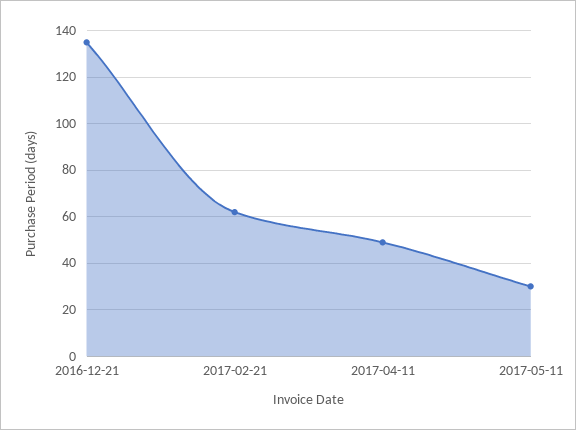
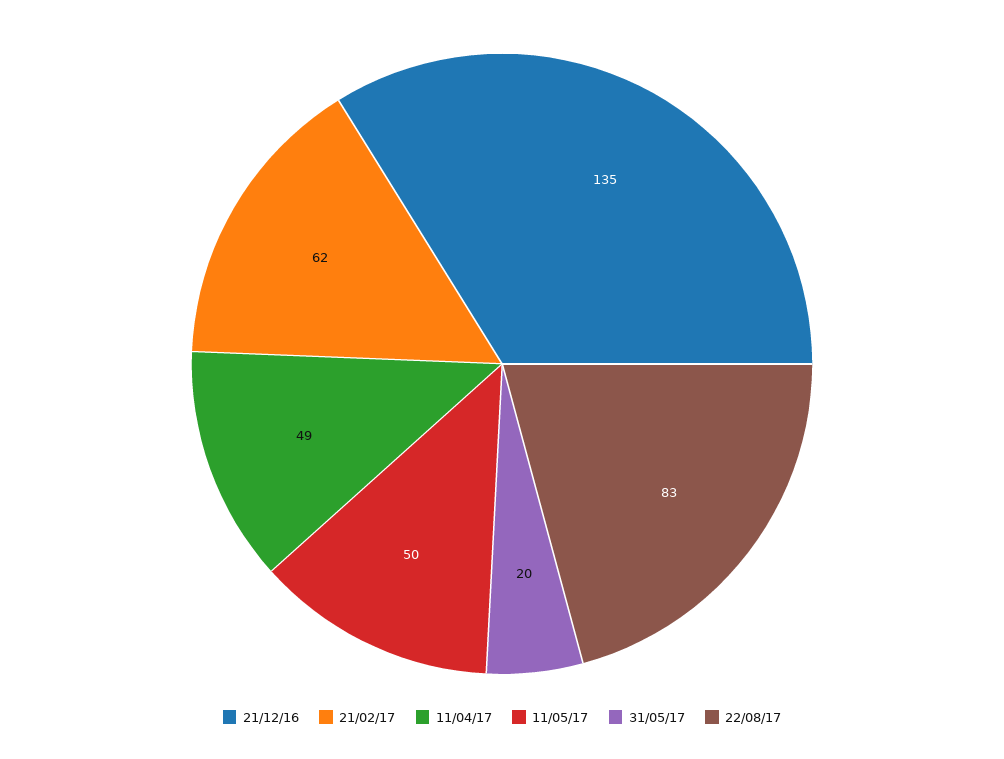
2017-05-11: 30 -> 50
31/05/17: none -> 20
22/08/17: none -> 83

